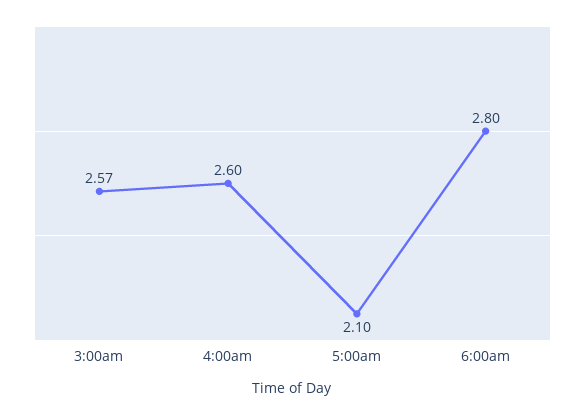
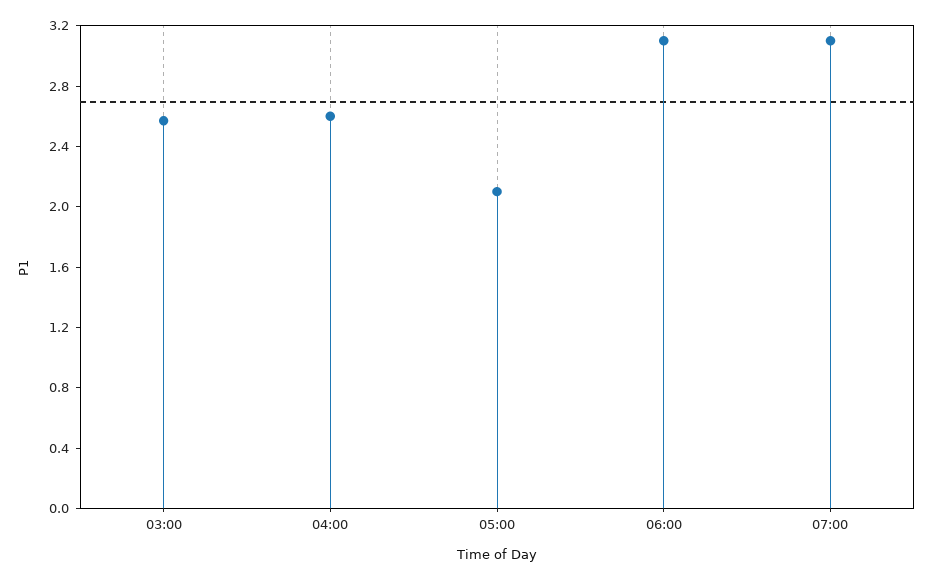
6:00am: 2.8 -> 3.1
07:00: none -> 3.1

